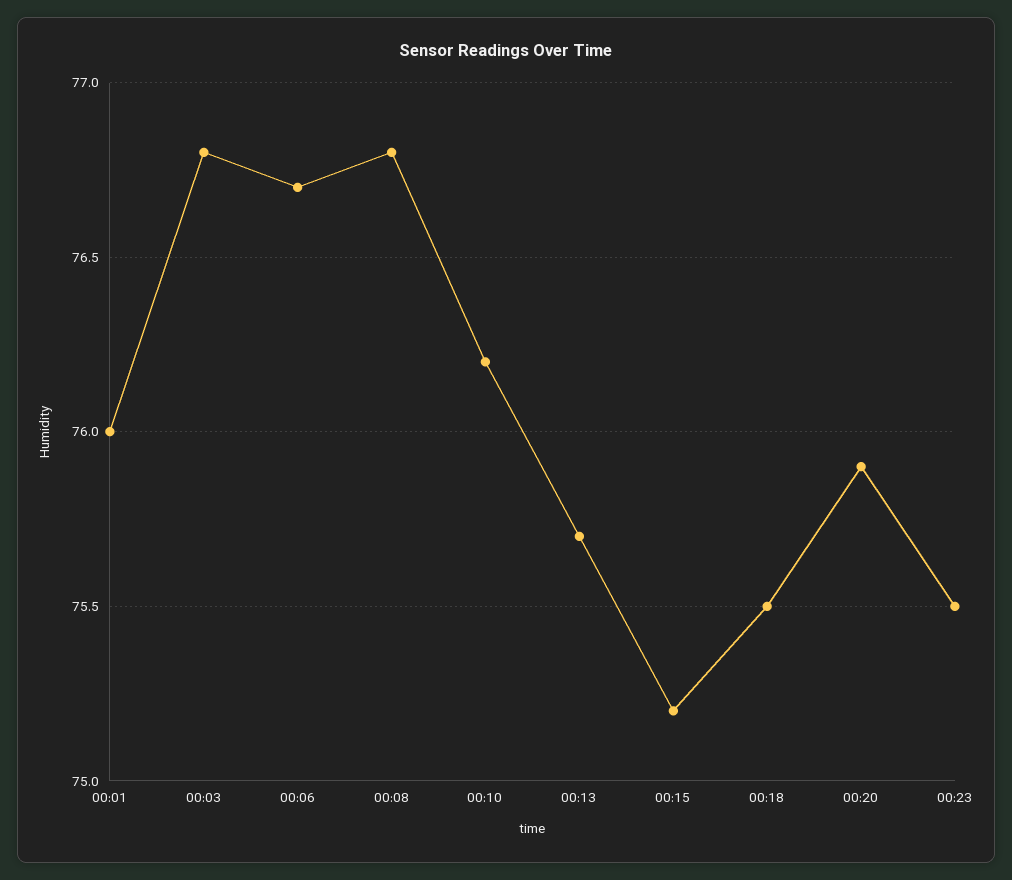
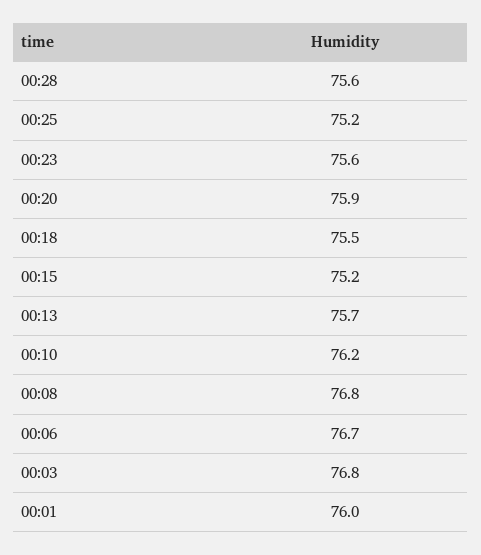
00:23: 75.5 -> 75.6
00:28: none -> 75.6
00:25: none -> 75.2

